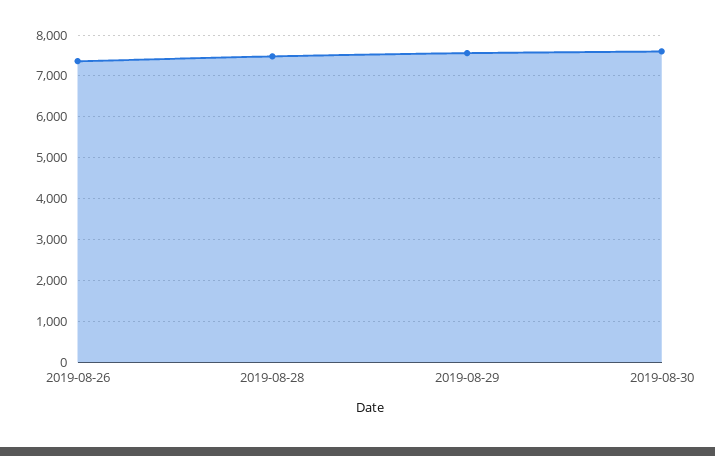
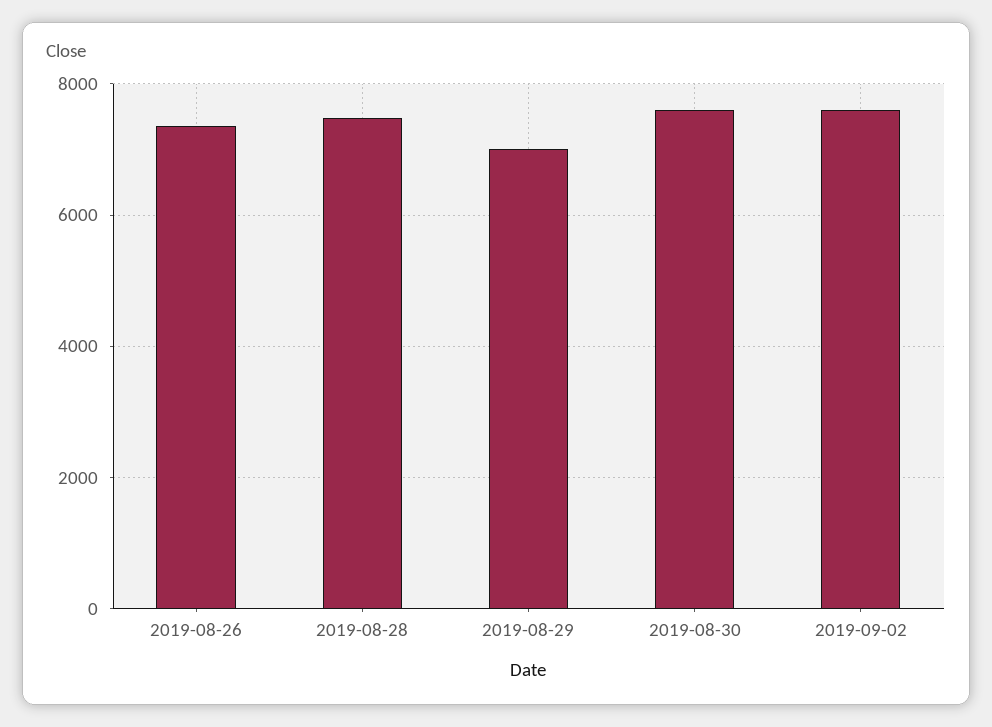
2019-08-29: 7600 -> 7000
2019-09-02: none -> 7600

